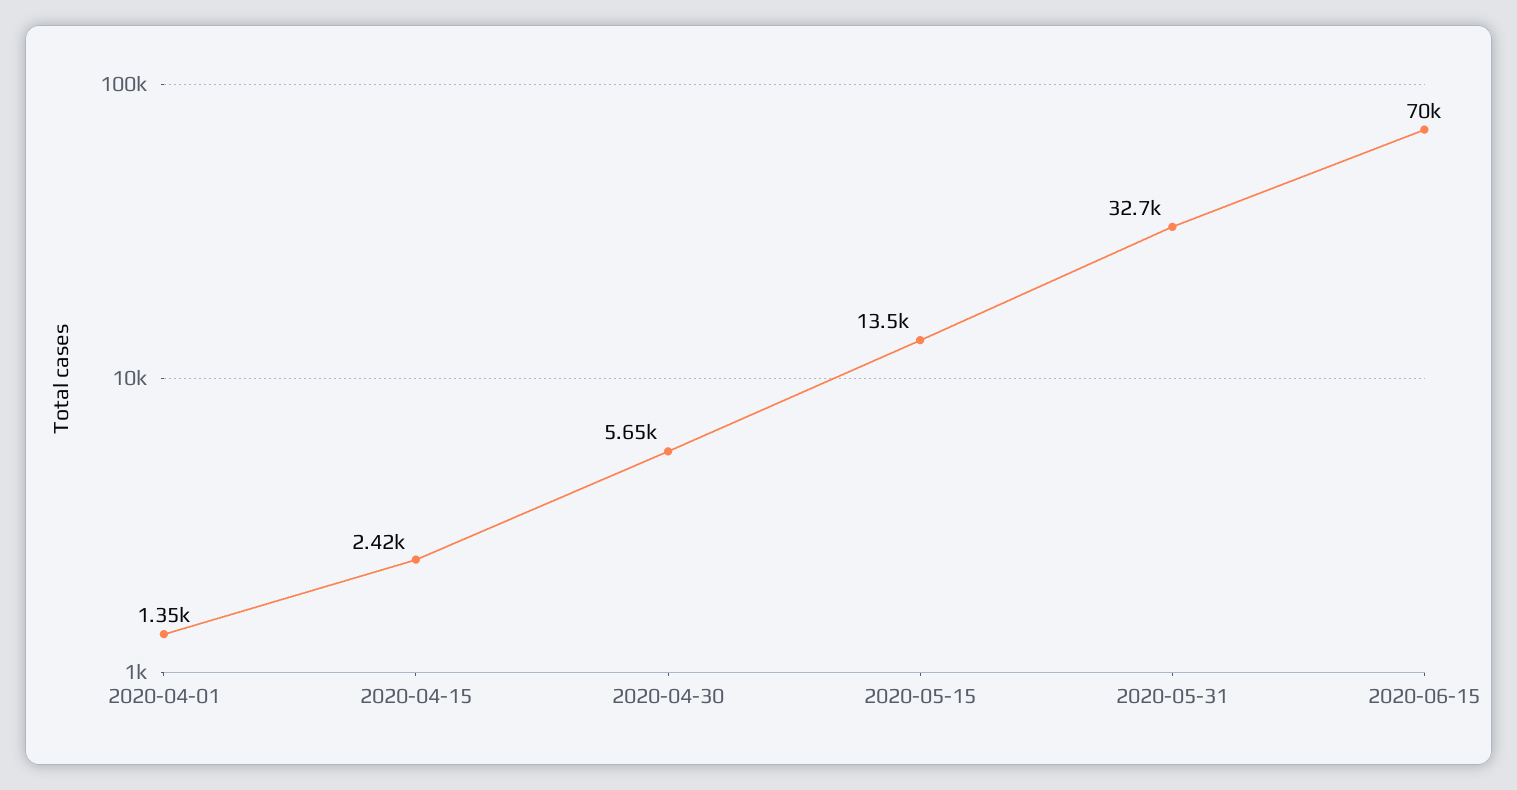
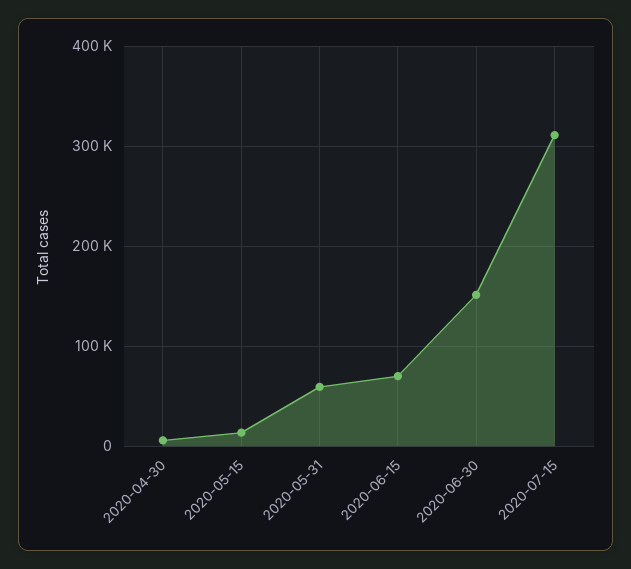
2020-04-01: 1350 -> none
2020-04-15: 2420 -> none
2020-05-31: 32700 -> 60000
2020-06-30: none -> 150000
2020-07-15: none -> 310000

